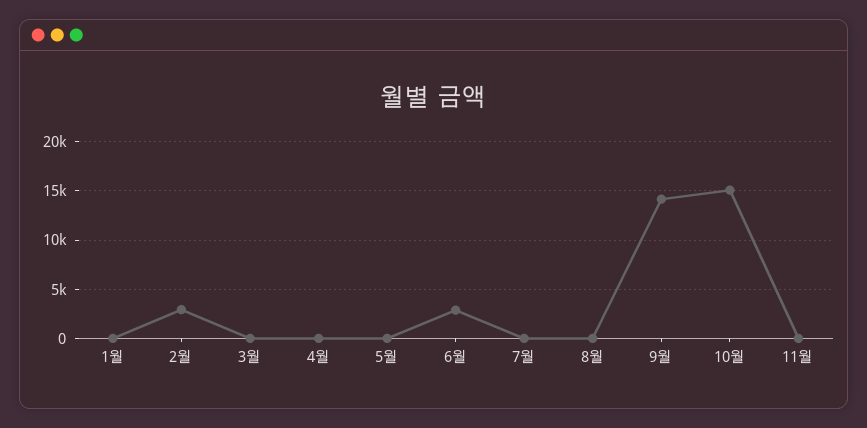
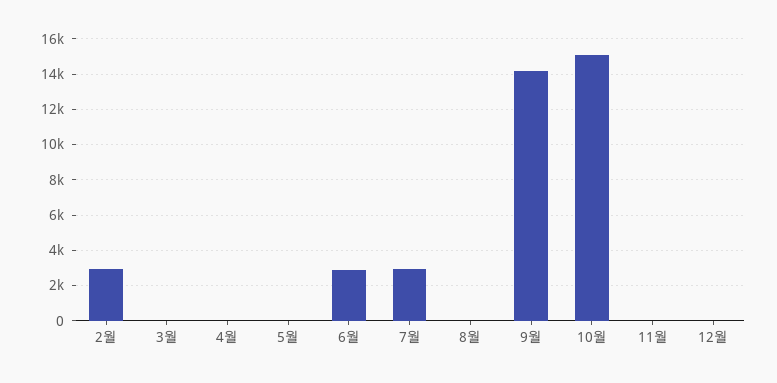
1월: 0 -> none
7월: 0 -> 3000
12월: none -> 0

